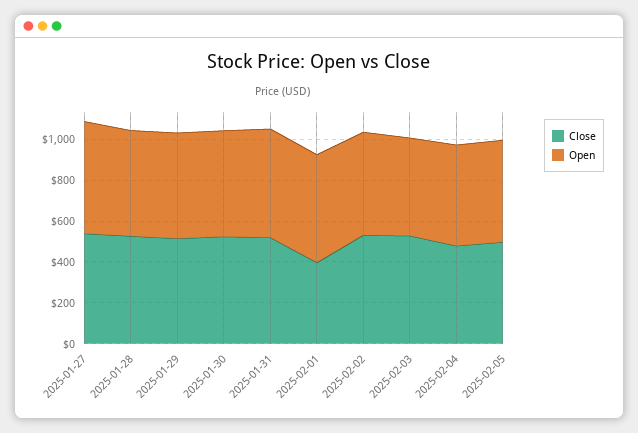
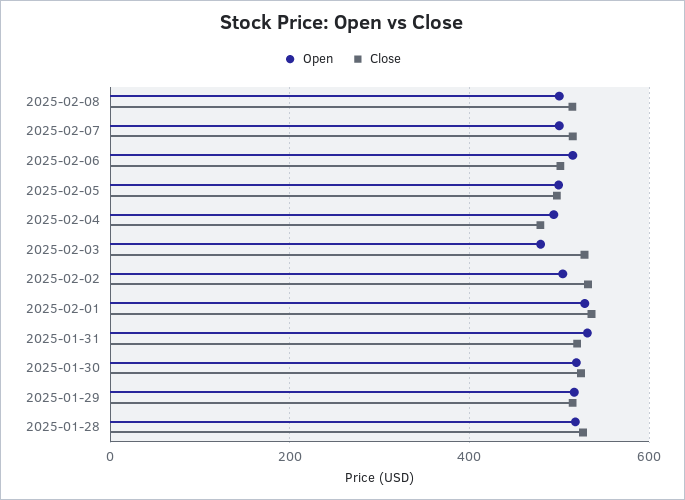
Close, 2025-01-27: 550 -> none
Open, 2025-01-27: 550 -> none
Close, 2025-02-01: 400 -> 540
Open, 2025-02-08: none -> 500
Close, 2025-02-08: none -> 520
Open, 2025-02-07: none -> 500
Close, 2025-02-07: none -> 520
Open, 2025-02-06: none -> 520
Close, 2025-02-06: none -> 500

